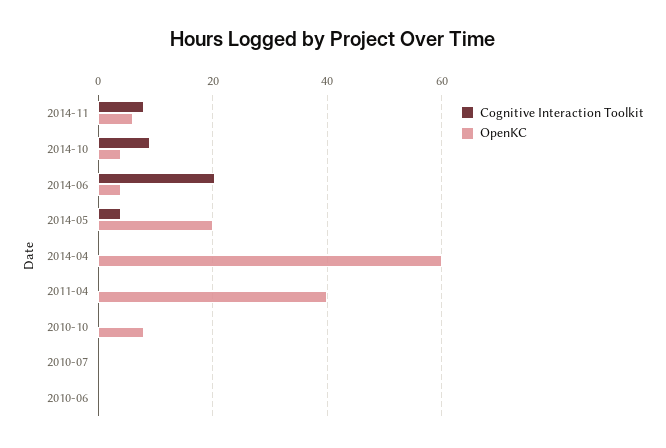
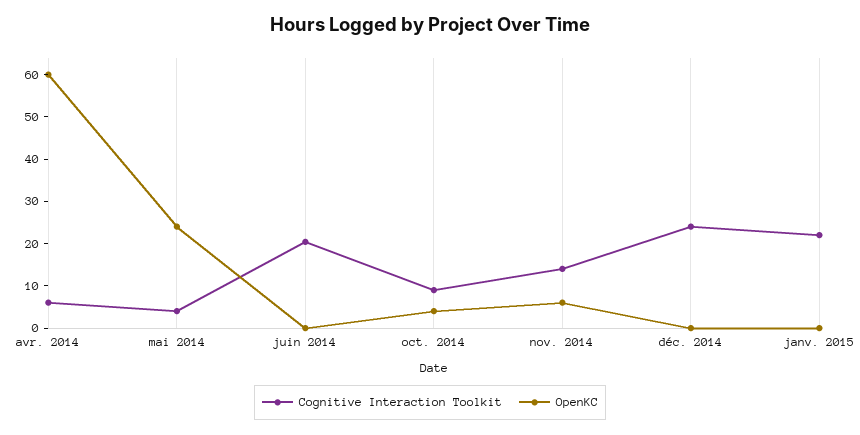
Cognitive Interaction Toolkit, 2014-11: 8 -> 14
OpenKC, 2014-06: 4 -> 0
OpenKC, 2014-05: 20 -> 24
Cognitive Interaction Toolkit, 2014-04: 0 -> 6
Cognitive Interaction Toolkit, 2011-04: 0 -> none
OpenKC, 2011-04: 40 -> none
Cognitive Interaction Toolkit, 2010-10: 0 -> none
OpenKC, 2010-10: 8 -> none
Cognitive Interaction Toolkit, 2010-07: 0 -> none
OpenKC, 2010-07: 0 -> none
Cognitive Interaction Toolkit, 2010-06: 0 -> none
OpenKC, 2010-06: 0 -> none
Cognitive Interaction Toolkit, déc. 2014: none -> 24
OpenKC, déc. 2014: none -> 0
Cognitive Interaction Toolkit, janv. 2015: none -> 22
OpenKC, janv. 2015: none -> 0

